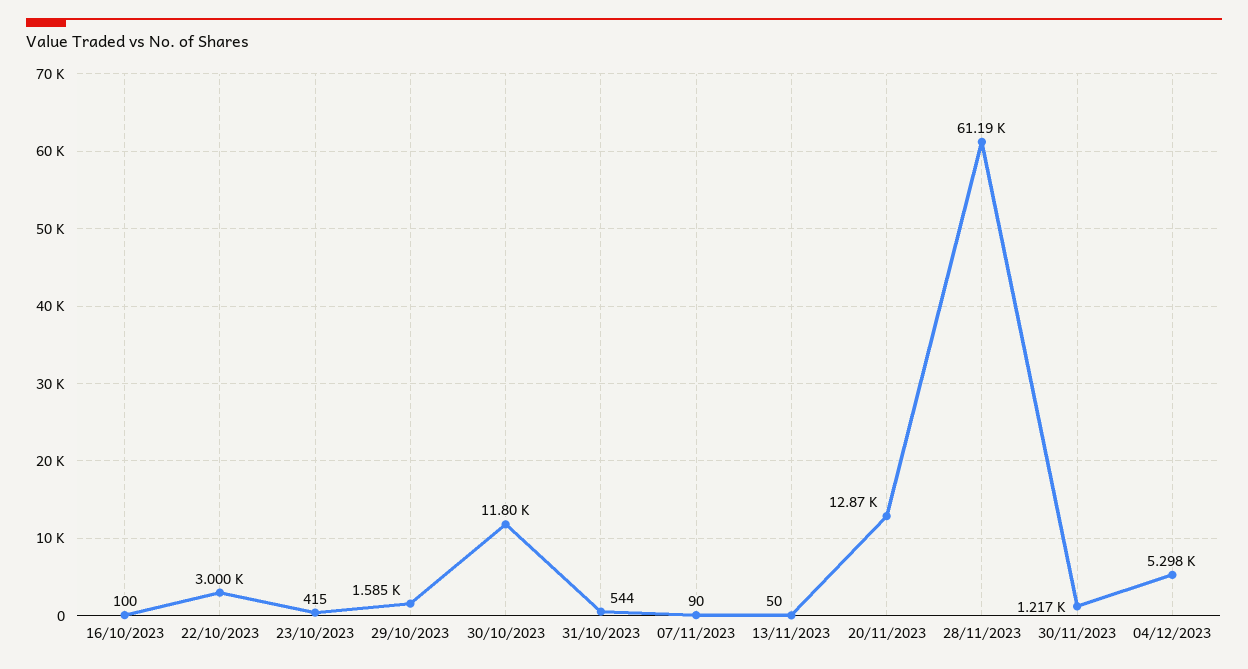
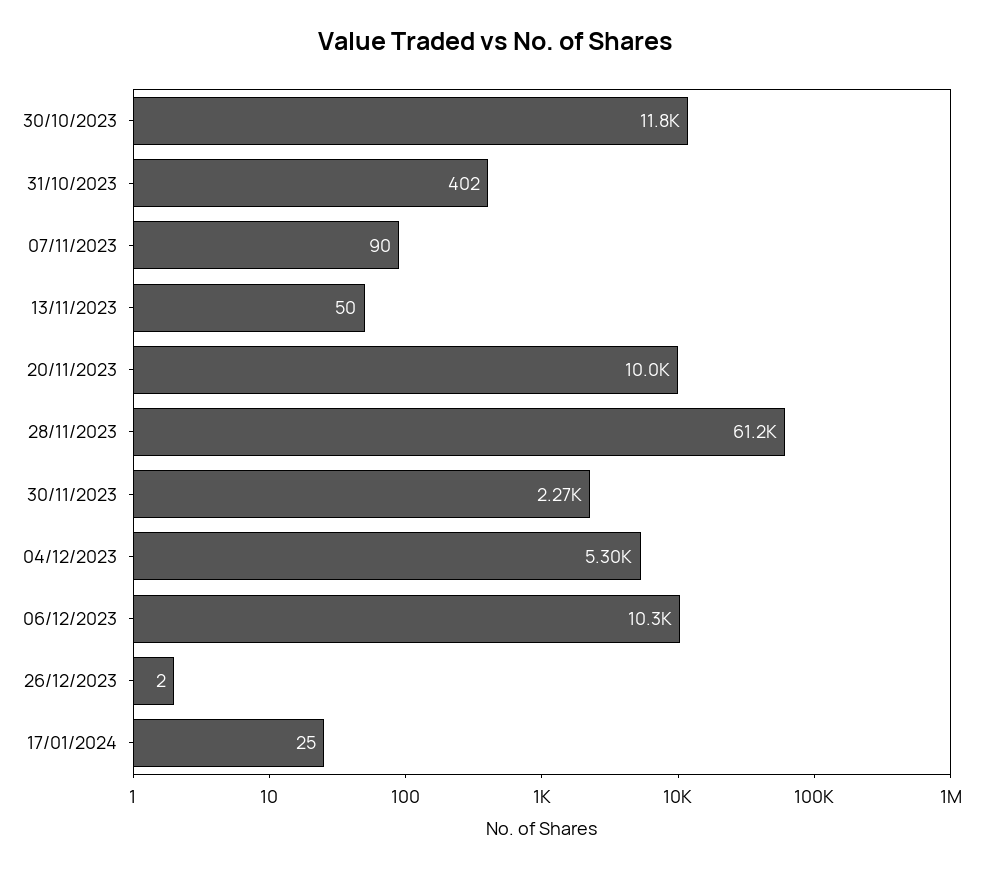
16/10/2023: 100 -> none
22/10/2023: 3000 -> none
23/10/2023: 415 -> none
29/10/2023: 1585 -> none
31/10/2023: 544 -> 402
20/11/2023: 12870 -> 10000
30/11/2023: 1217 -> 2270
06/12/2023: none -> 10300
26/12/2023: none -> 2
17/01/2024: none -> 25

